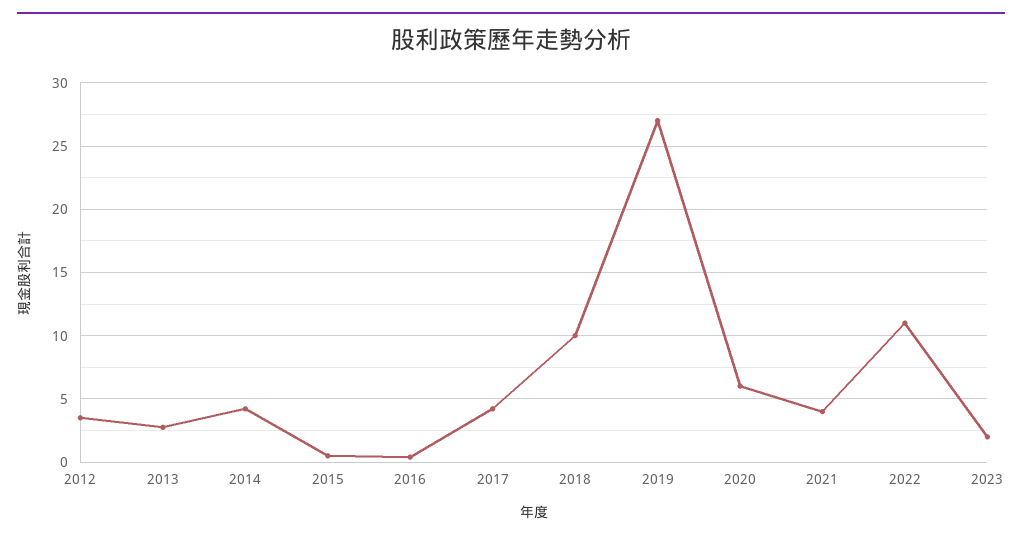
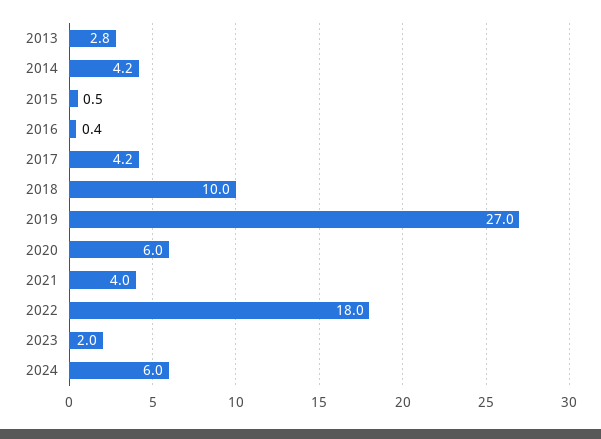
2012: 3.5 -> none
2022: 11 -> 18
2024: none -> 6

